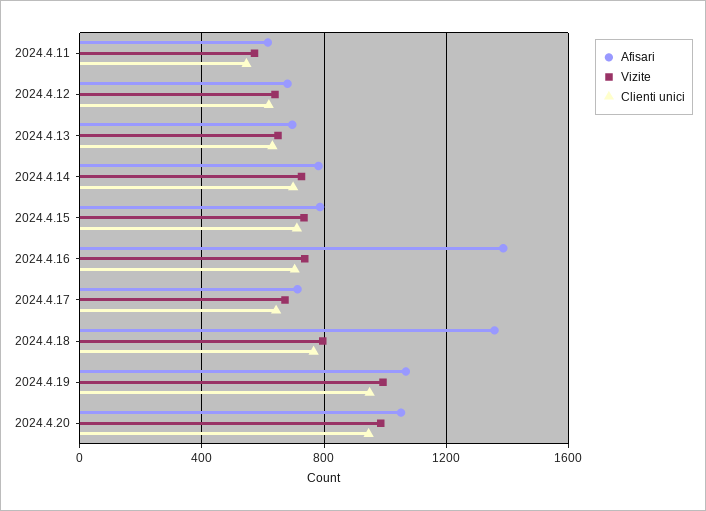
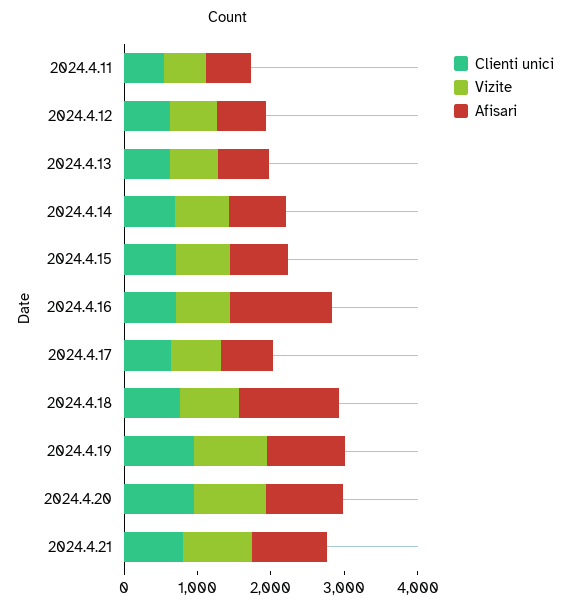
Clienti unici, 2024.4.21: none -> 800
Vizite, 2024.4.21: none -> 1000
Afisari, 2024.4.21: none -> 1000

